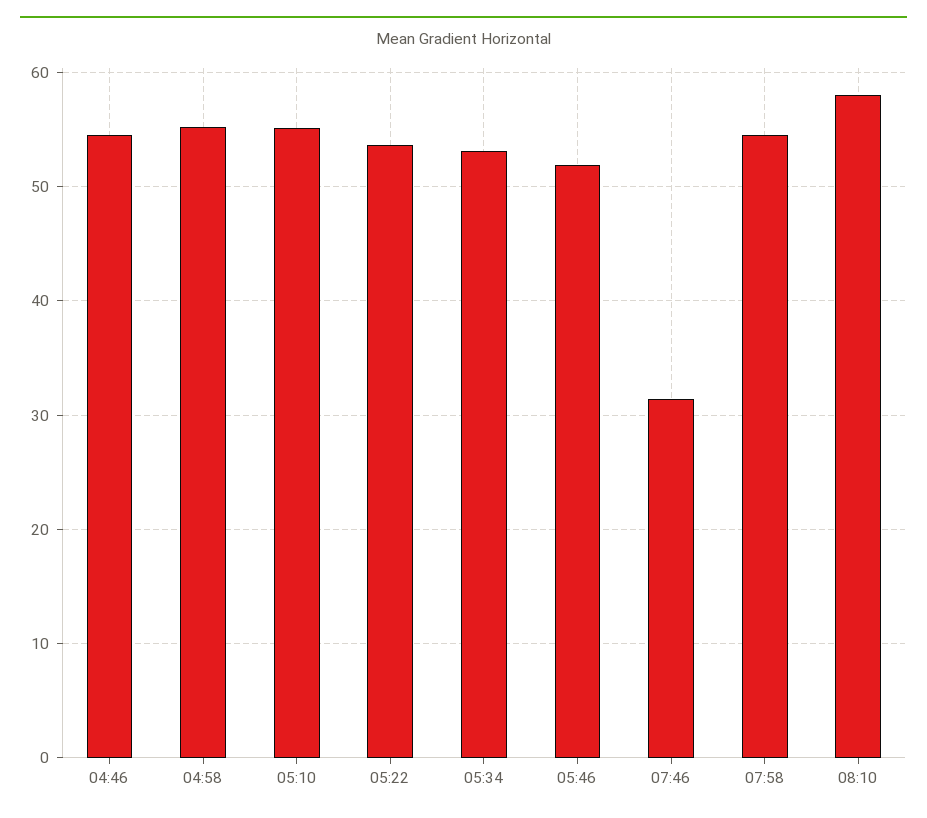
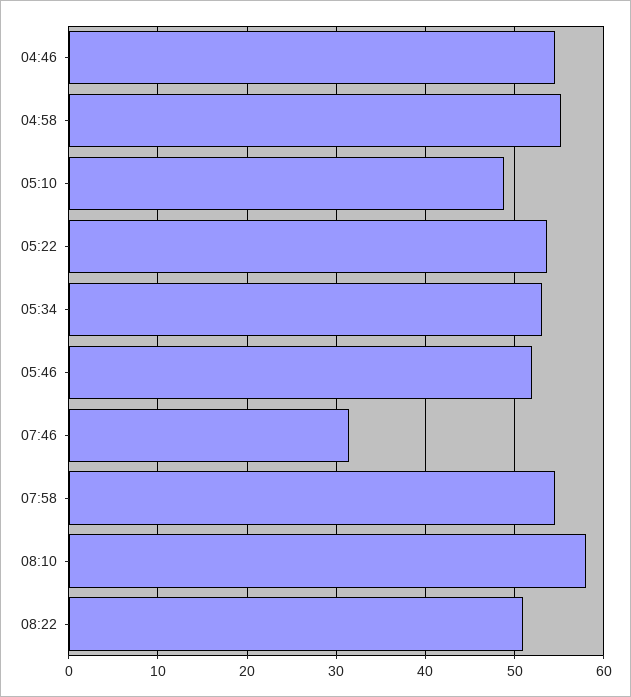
05:10: 55 -> 49
08:22: none -> 51

